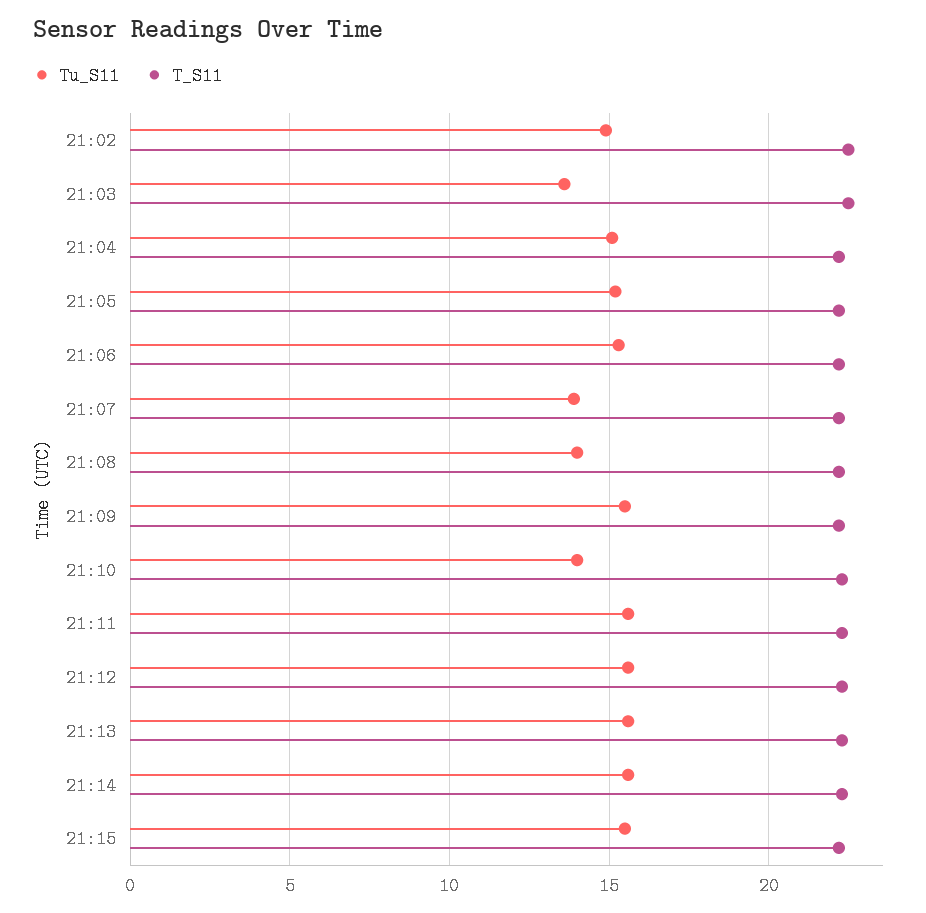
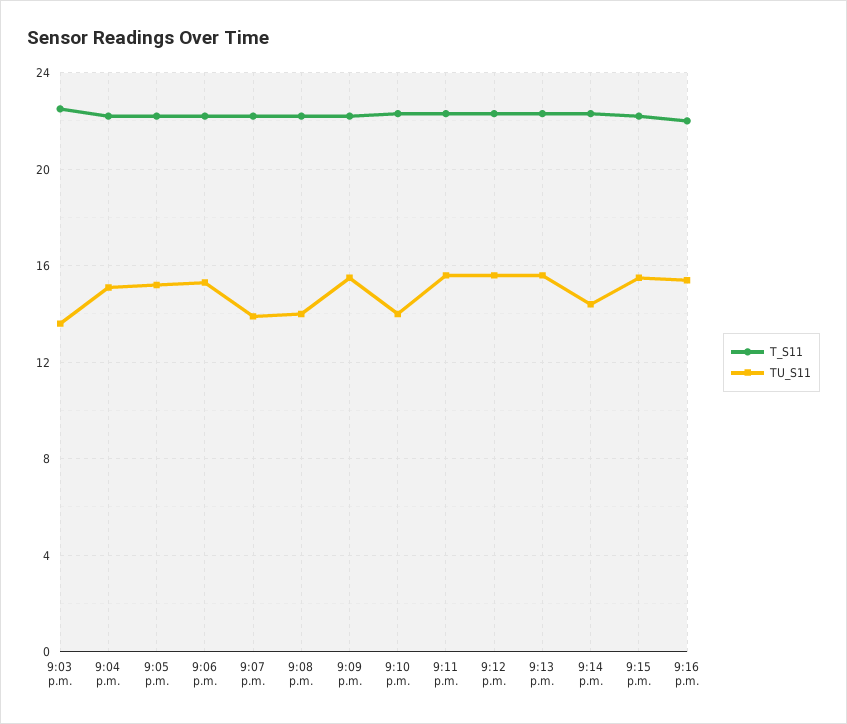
Tu_S11, 21:02: 15 -> none
T_S11, 21:02: 22.5 -> none
Tu_S11, 21:14: 15.5 -> 14.5
T_S11, 9:16 p.m.: none -> 22
Tu_S11, 9:16 p.m.: none -> 15.5

